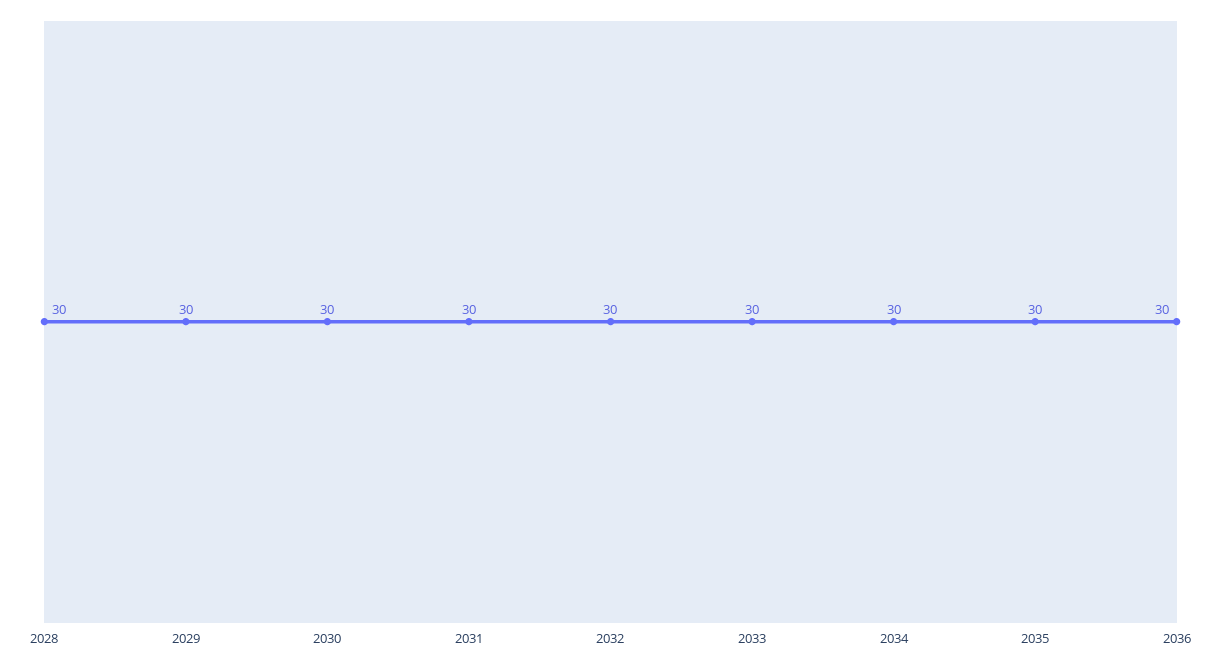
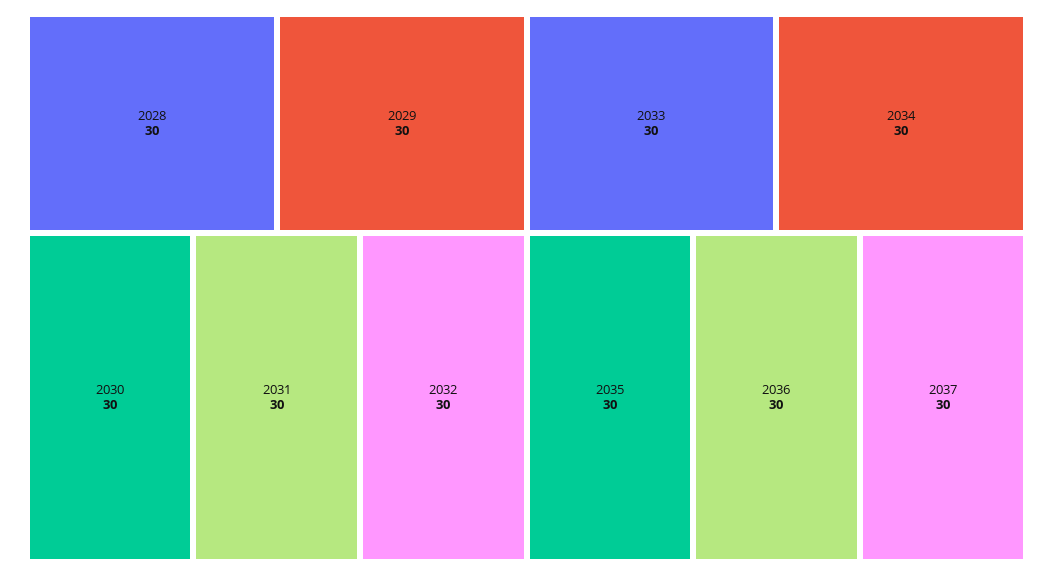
2037: none -> 30

